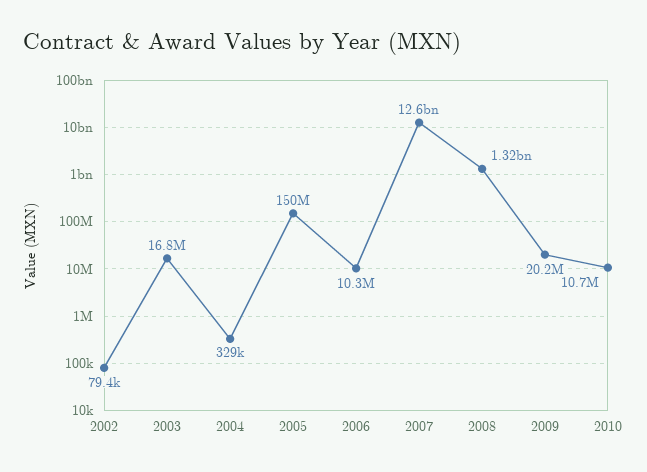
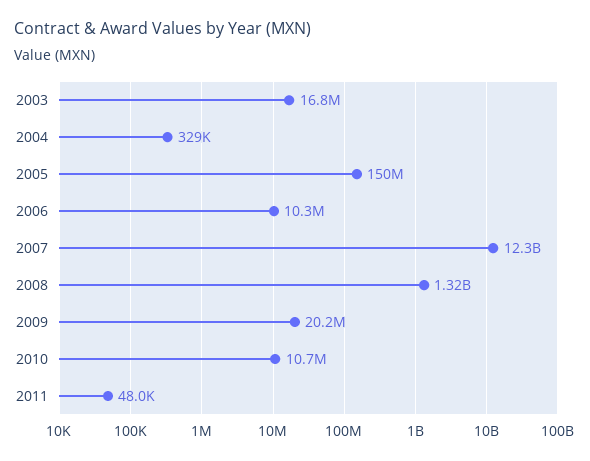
2002: 79400 -> none
2007: 12600000000 -> 12300000000
2011: none -> 48000

